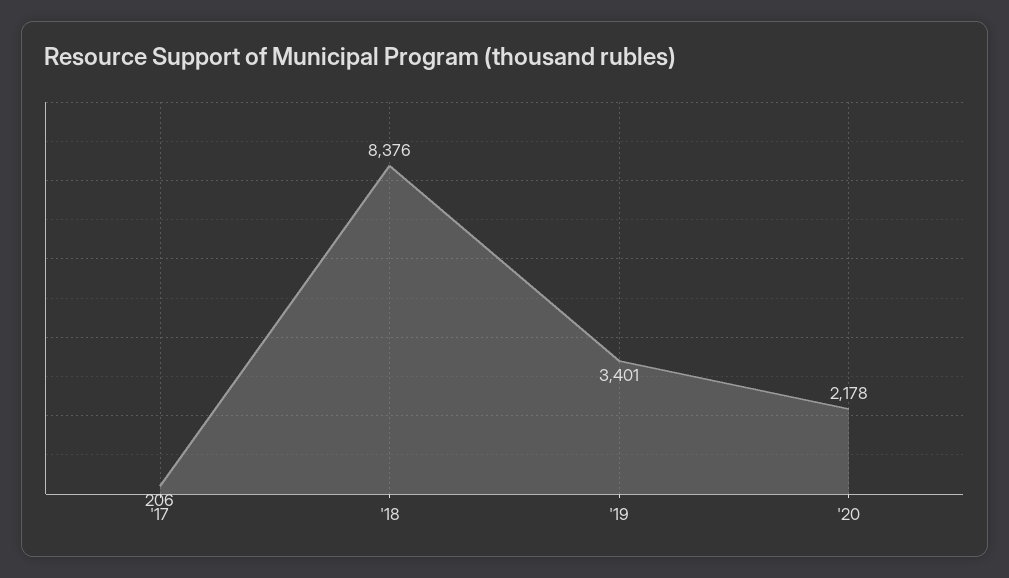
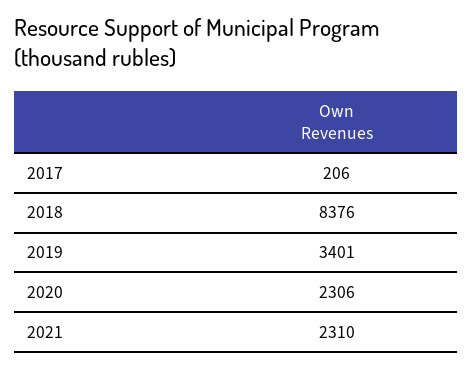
'20: 2178 -> 2306
2021: none -> 2310

